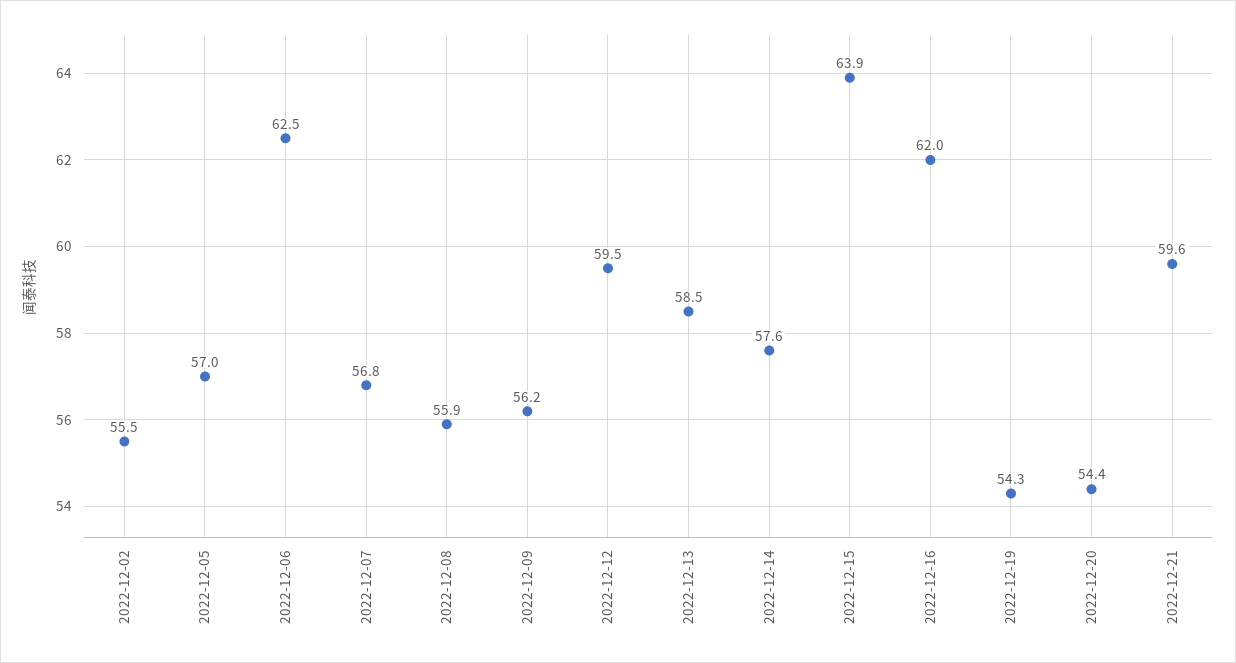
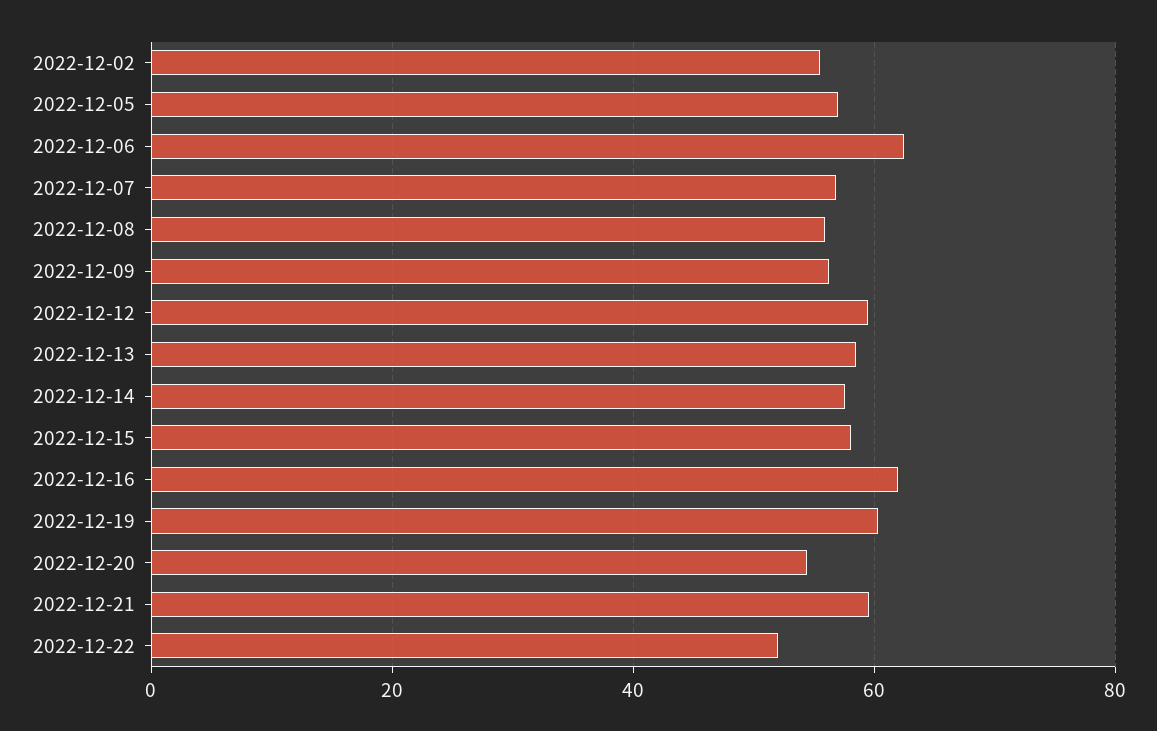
2022-12-15: 63.9 -> 58
2022-12-19: 54.3 -> 60
2022-12-22: none -> 52

